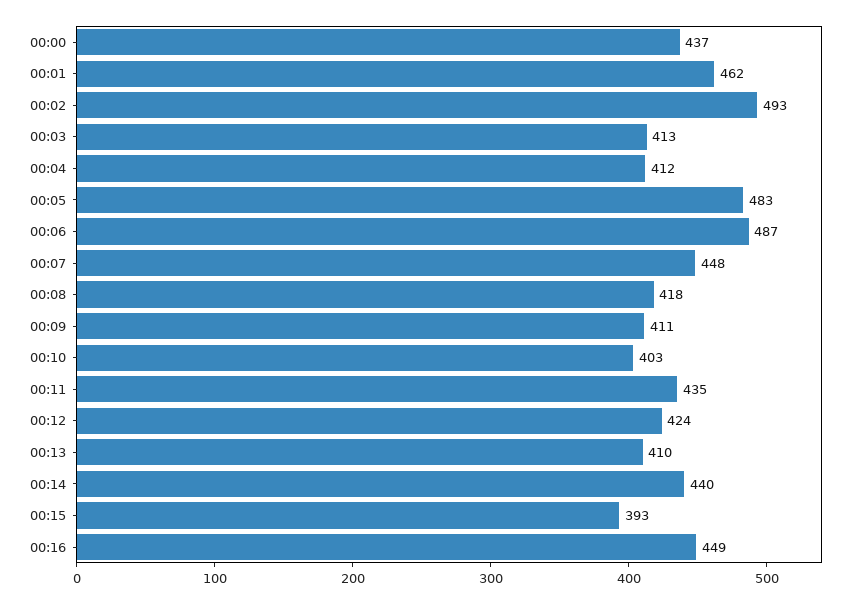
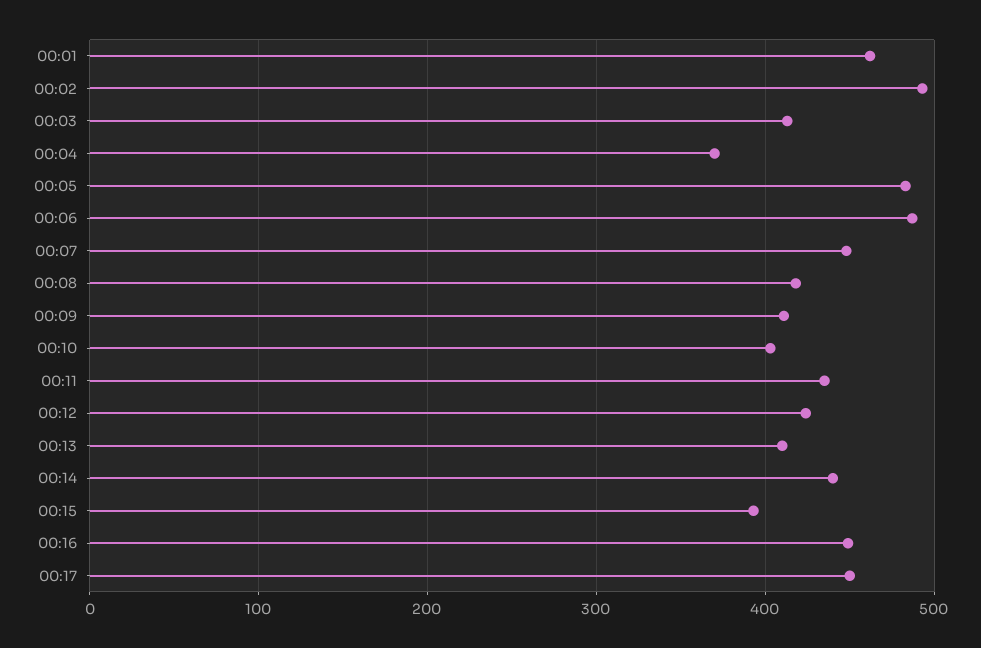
00:00: 437 -> none
00:04: 412 -> 370
00:17: none -> 450

